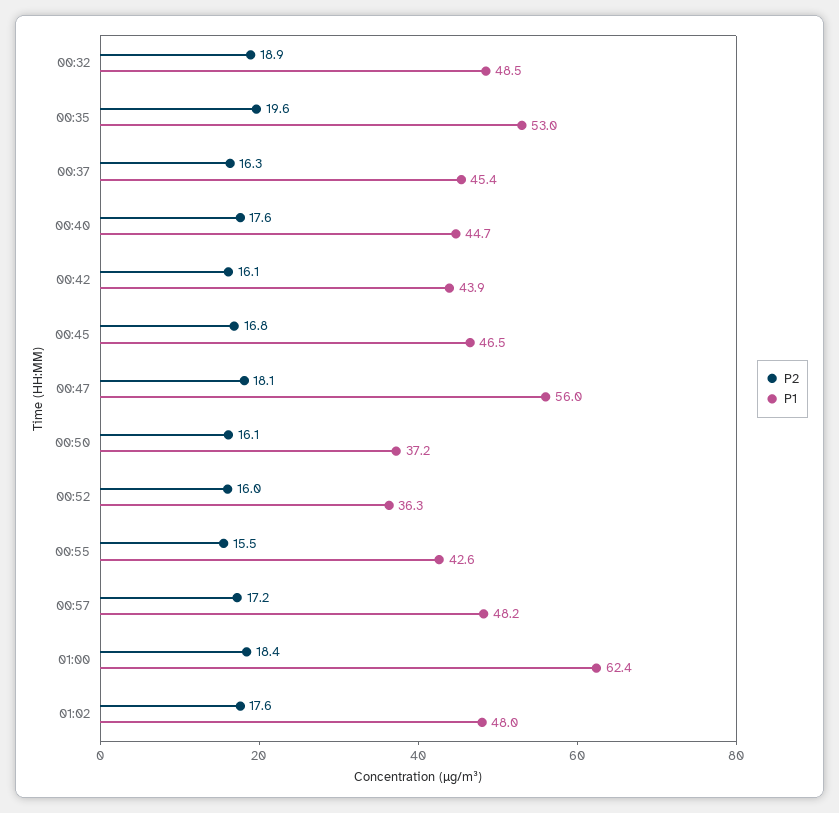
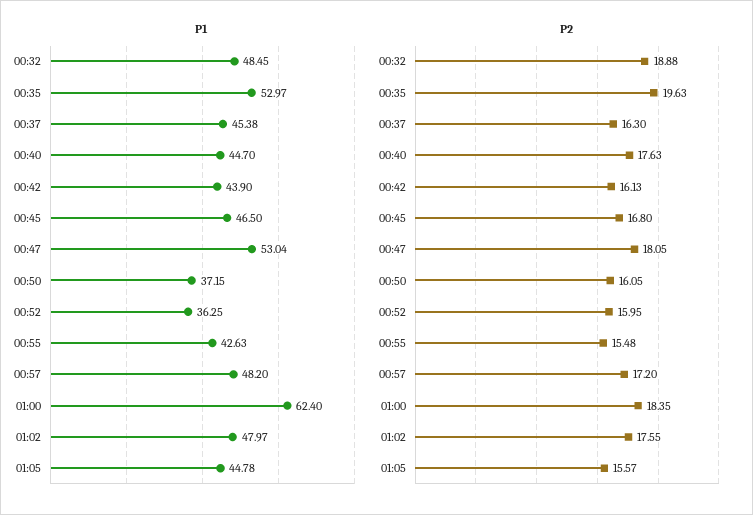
P1, 00:47: 56 -> 53.04
P1, 01:05: none -> 44.78
P2, 01:05: none -> 15.57

